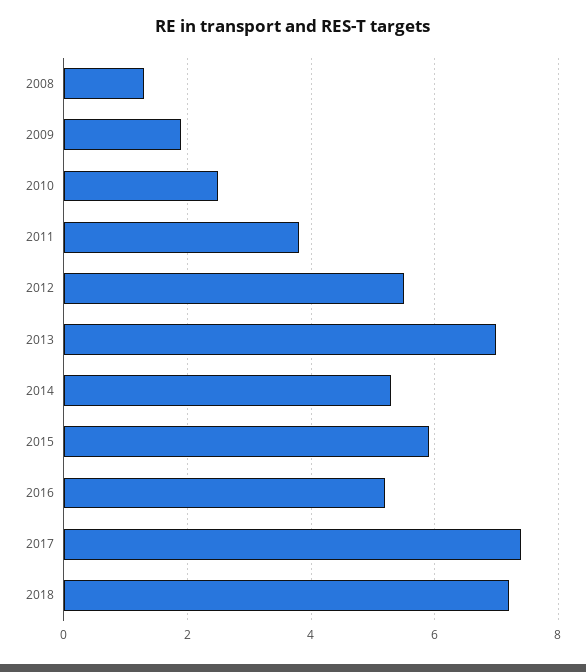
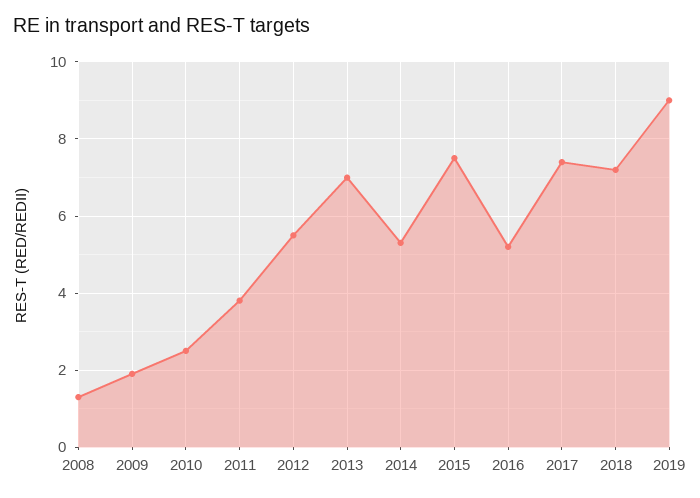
2015: 6 -> 7.5
2019: none -> 9

